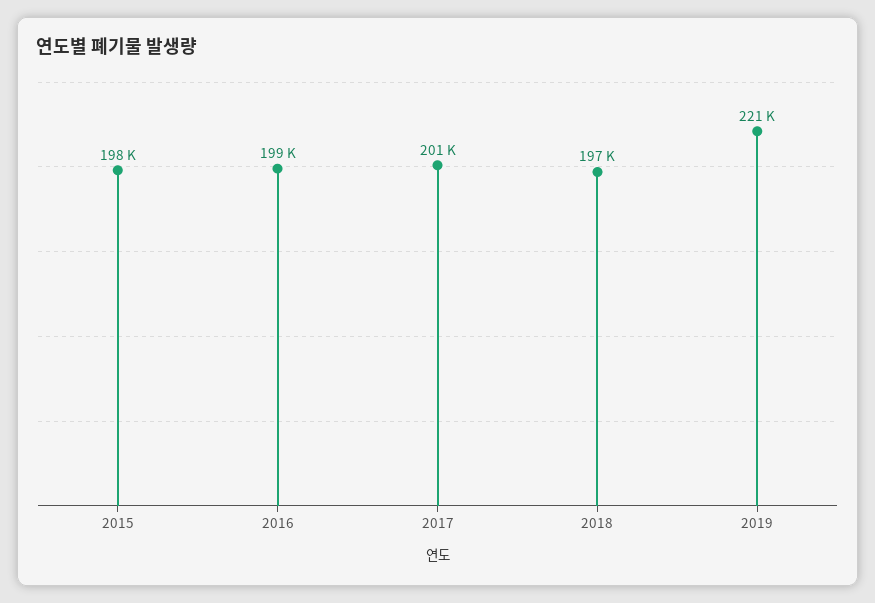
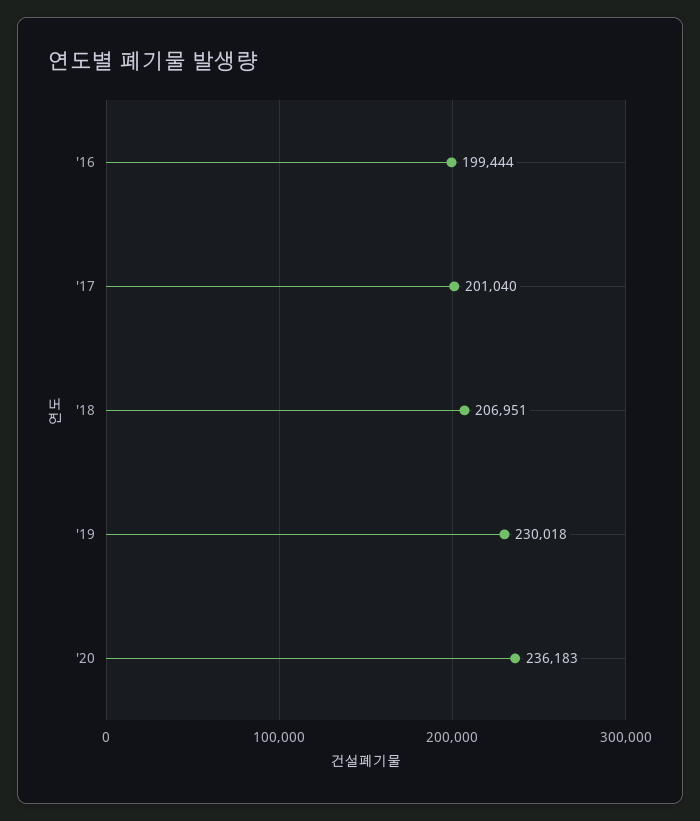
2015: 198000 -> none
2018: 197000 -> 206951
2019: 221000 -> 230018
'20: none -> 236183

